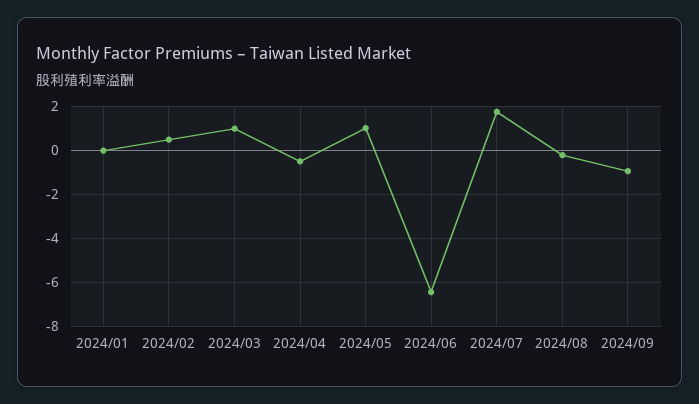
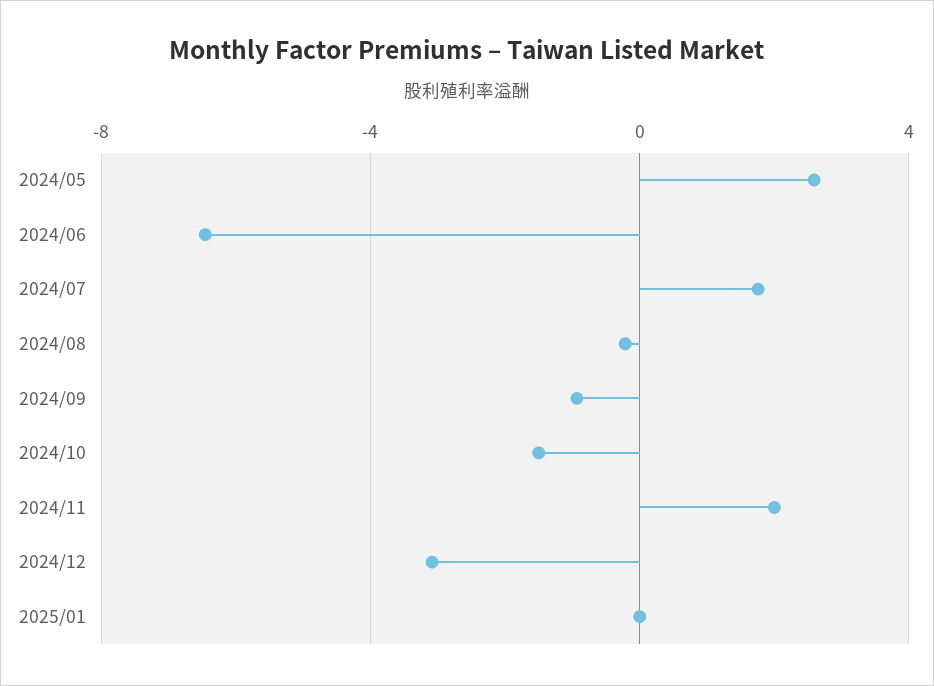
2024/01: 0 -> none
2024/02: 0.5 -> none
2024/03: 1 -> none
2024/04: -0.5 -> none
2024/05: 1 -> 2.5
2024/10: none -> -1.5
2024/11: none -> 2
2024/12: none -> -3
2025/01: none -> 0

